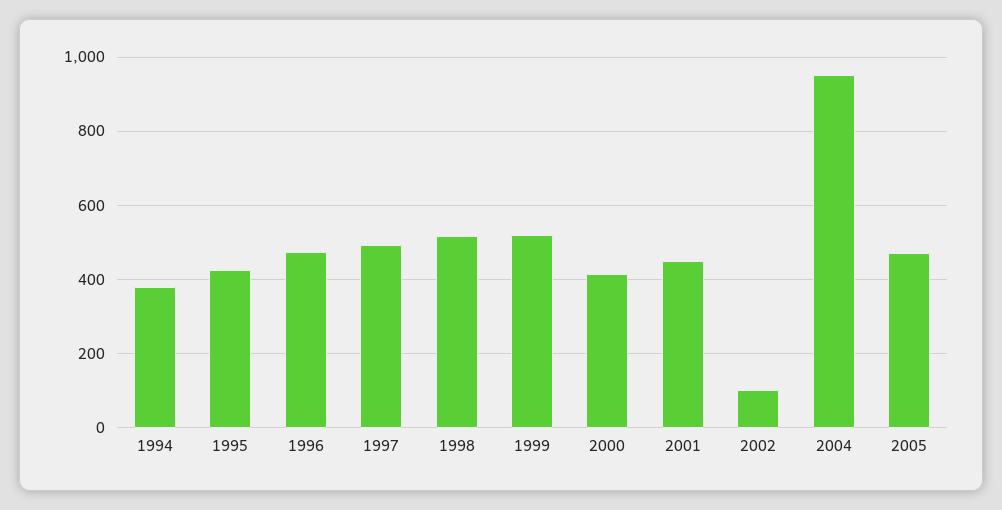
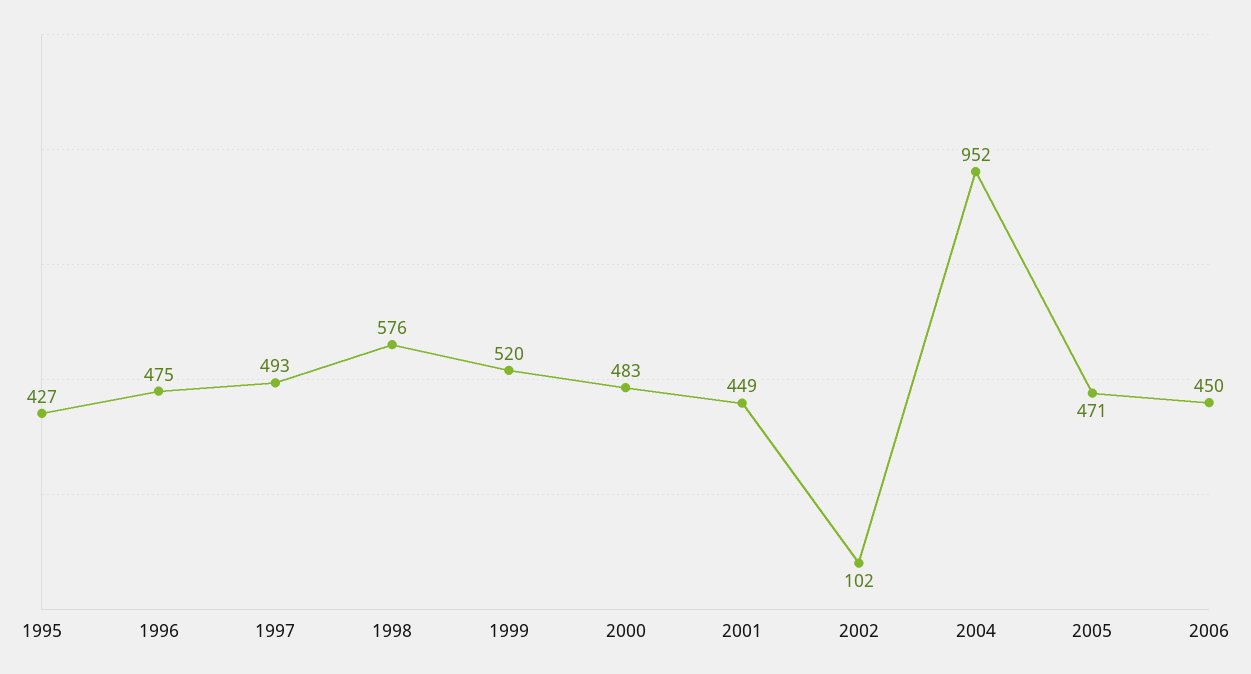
1994: 380 -> none
1998: 520 -> 576
2000: 420 -> 483
2006: none -> 450

